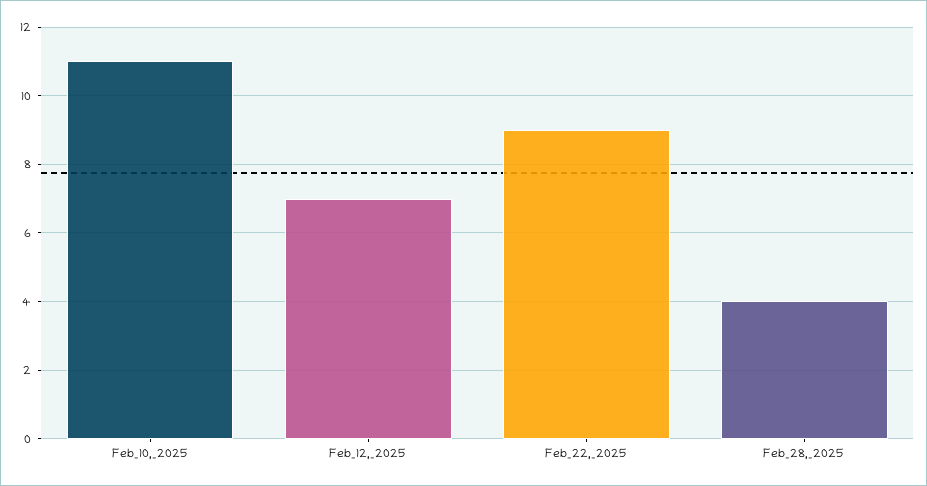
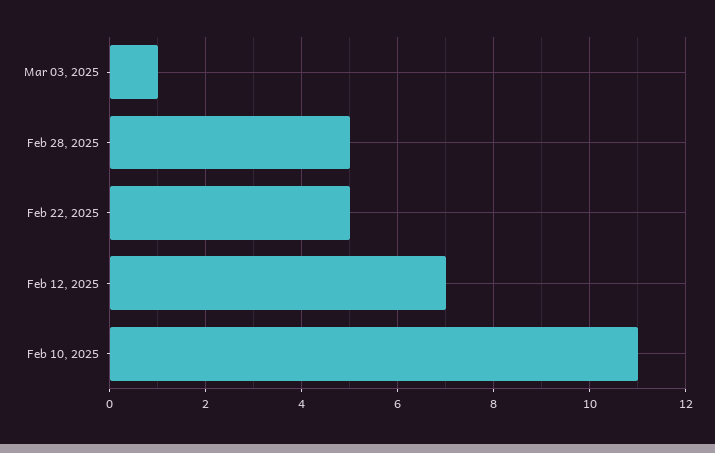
Feb_22,_2025: 9 -> 5
Feb_28,_2025: 4 -> 5
Mar 03, 2025: none -> 1

